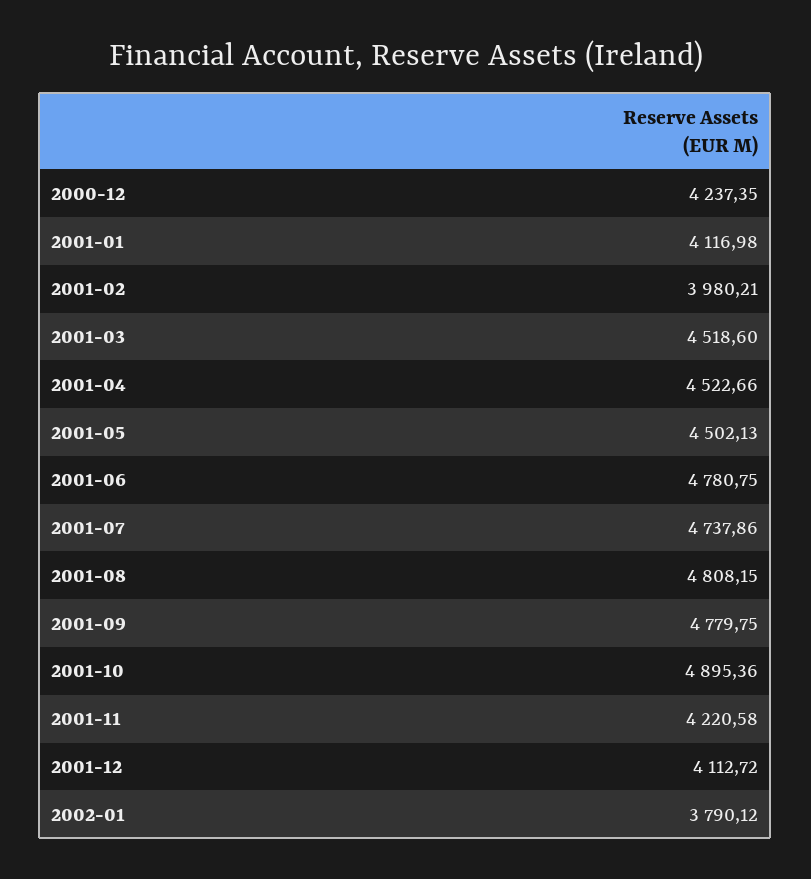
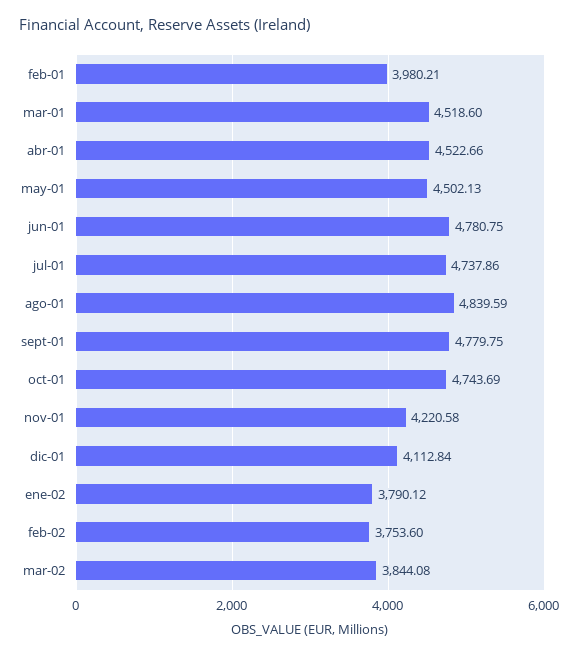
2000-12: 4237.35 -> none
2001-01: 4116.98 -> none
2001-08: 4808.15 -> 4839.59
2001-10: 4895.36 -> 4743.69
2001-12: 4112.72 -> 4112.84
feb-02: none -> 3753.6
mar-02: none -> 3844.08

